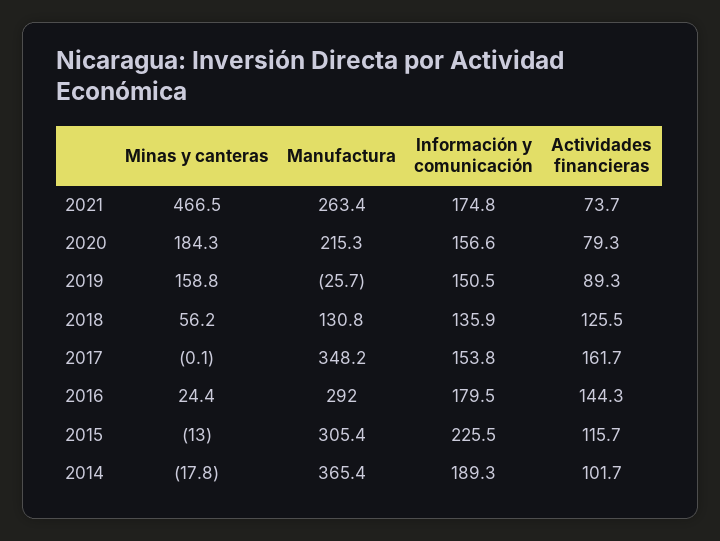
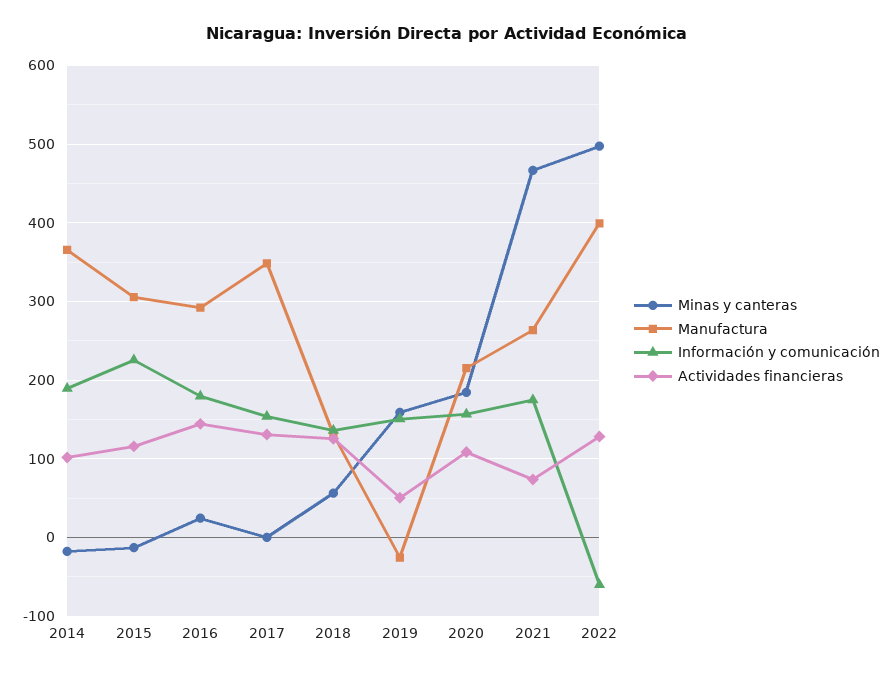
Actividades financieras, 2020: 79.3 -> 110
Actividades financieras, 2019: 89.3 -> 50
Actividades financieras, 2017: 161.7 -> 130
Minas y canteras, 2022: none -> 500
Manufactura, 2022: none -> 400
Información y comunicación, 2022: none -> -60
Actividades financieras, 2022: none -> 130

